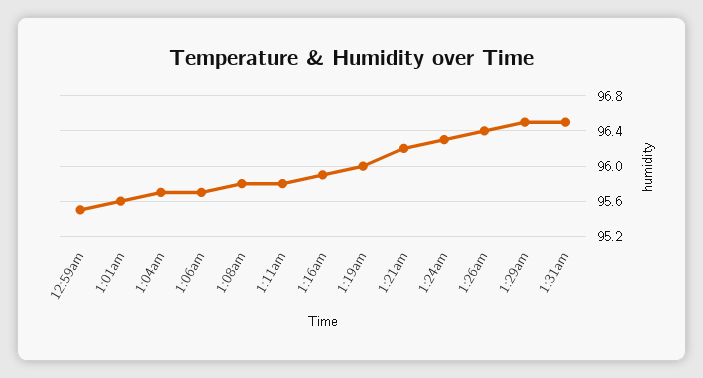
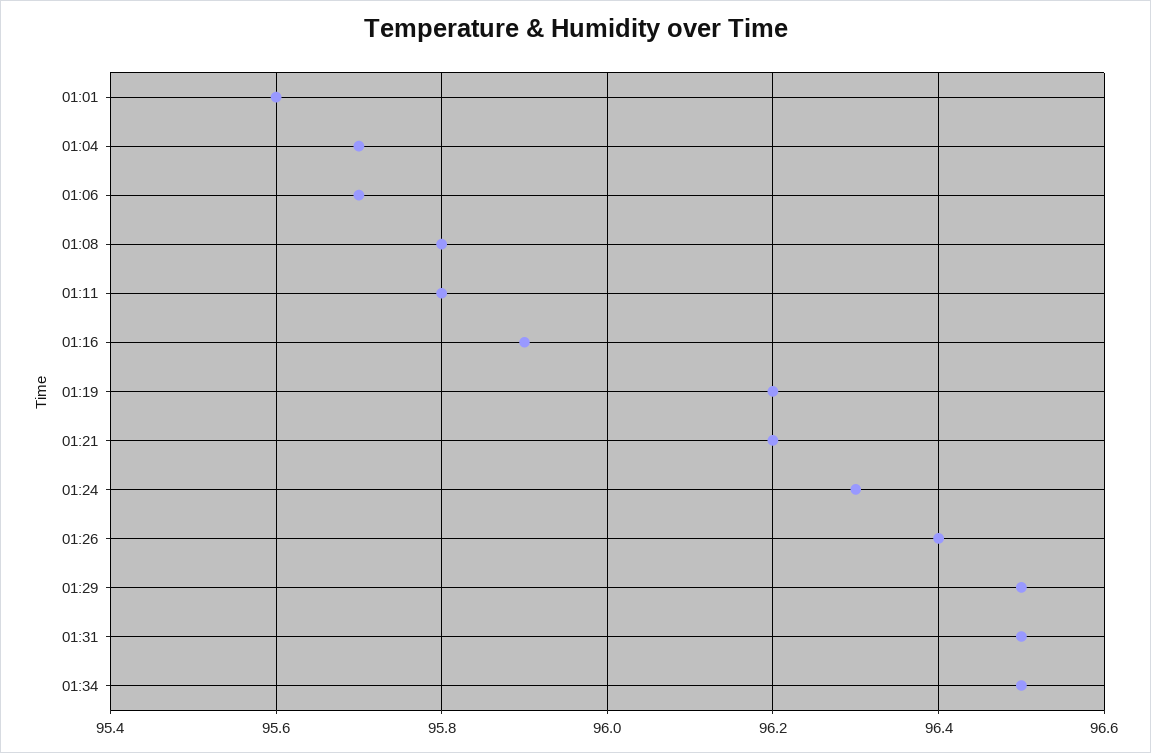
12:59am: 95.5 -> none
1:19am: 96 -> 96.2
01:34: none -> 96.5

